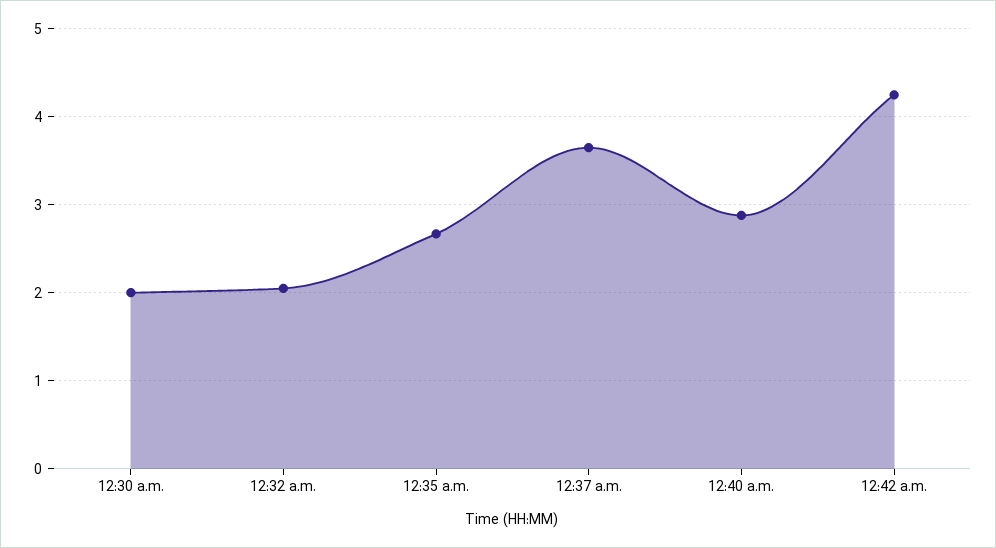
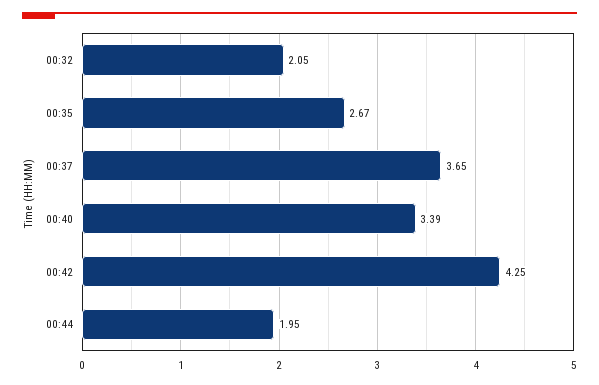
12:30 a.m.: 2 -> none
12:40 a.m.: 2.9 -> 3.39
00:44: none -> 1.95

